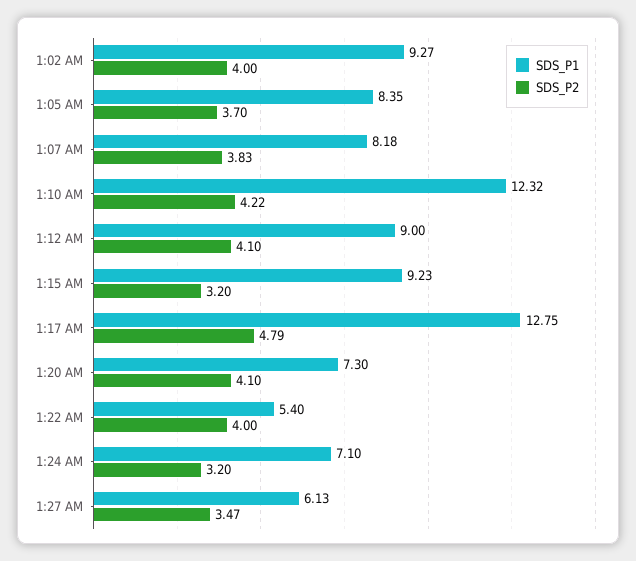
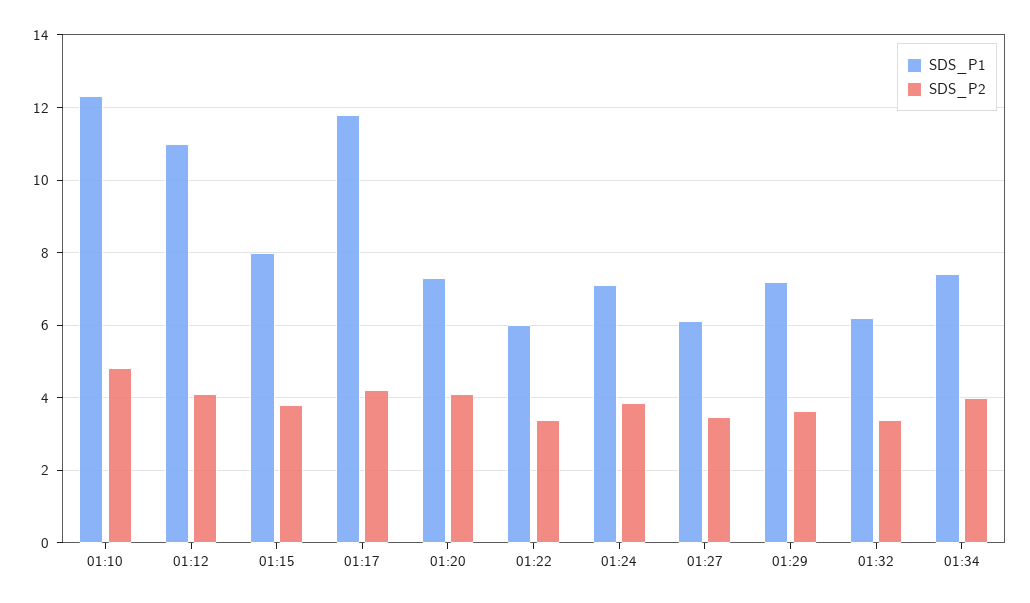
SDS_P1, 1:02 AM: 9.27 -> none
SDS_P2, 1:02 AM: 4 -> none
SDS_P1, 1:05 AM: 8.35 -> none
SDS_P2, 1:05 AM: 3.7 -> none
SDS_P1, 1:07 AM: 8.18 -> none
SDS_P2, 1:07 AM: 3.83 -> none
SDS_P2, 1:10 AM: 4.22 -> 4.8
SDS_P1, 1:12 AM: 9 -> 11
SDS_P1, 1:15 AM: 9.23 -> 8
SDS_P2, 1:15 AM: 3.2 -> 3.8
SDS_P1, 1:17 AM: 12.75 -> 11.8
SDS_P2, 1:17 AM: 4.79 -> 4.2
SDS_P1, 1:22 AM: 5.4 -> 6
SDS_P2, 1:22 AM: 4 -> 3.4
SDS_P2, 1:24 AM: 3.2 -> 3.8
SDS_P1, 01:29: none -> 7.2
SDS_P2, 01:29: none -> 3.6
SDS_P1, 01:32: none -> 6.2
SDS_P2, 01:32: none -> 3.4
SDS_P1, 01:34: none -> 7.4
SDS_P2, 01:34: none -> 4

